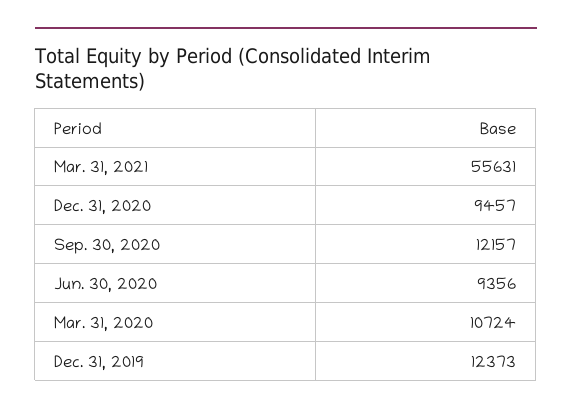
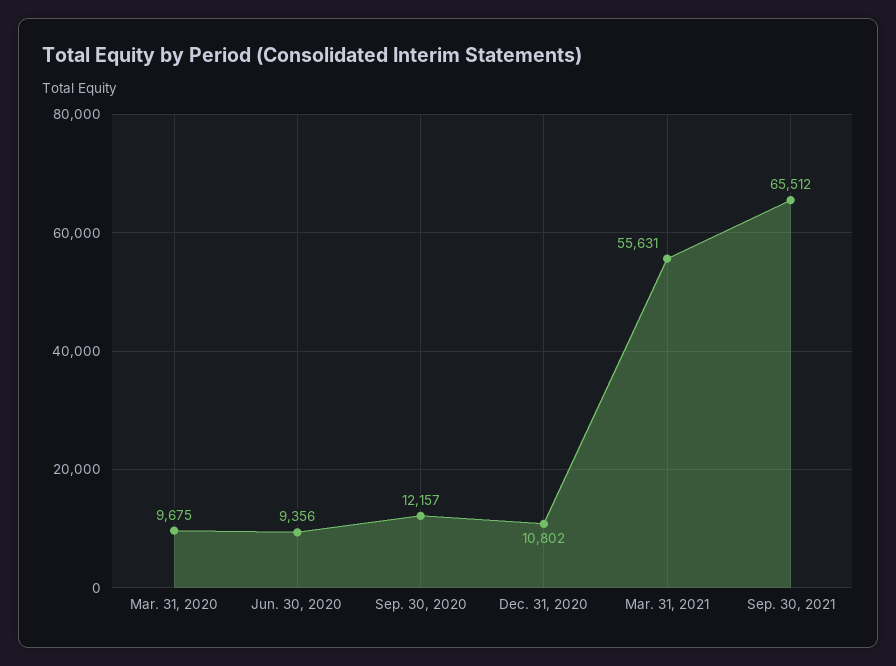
Dec. 31, 2020: 9457 -> 10802
Mar. 31, 2020: 10724 -> 9675
Dec. 31, 2019: 12373 -> none
Sep. 30, 2021: none -> 65512

